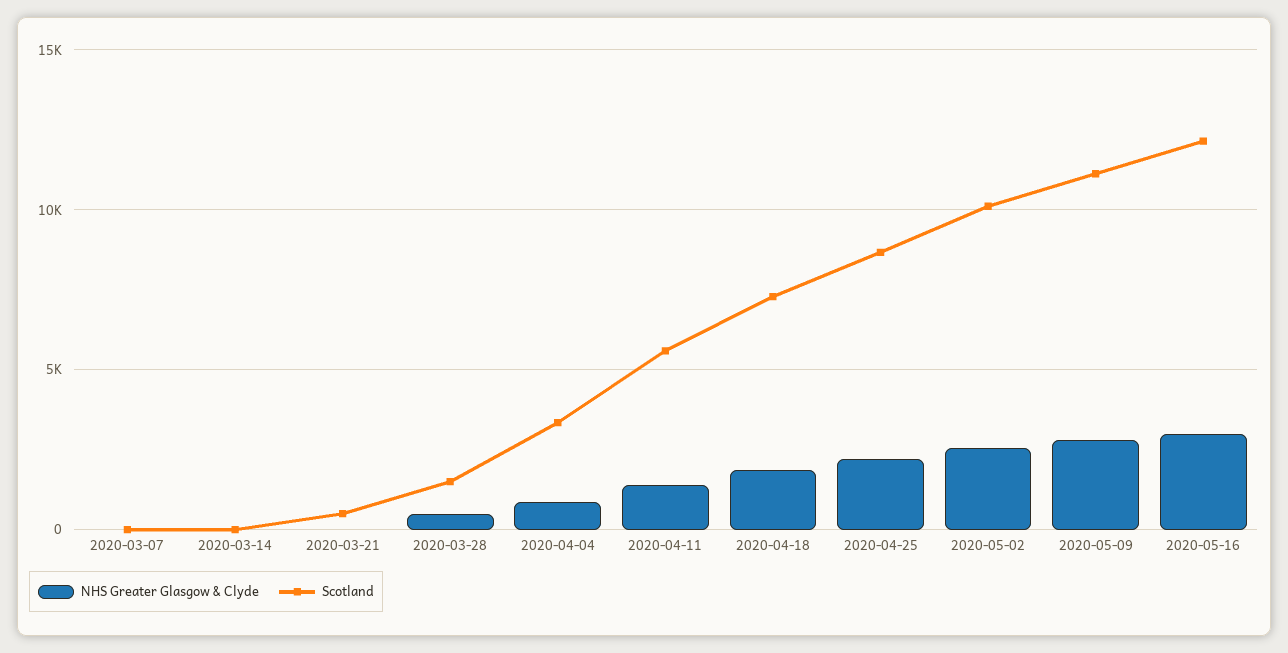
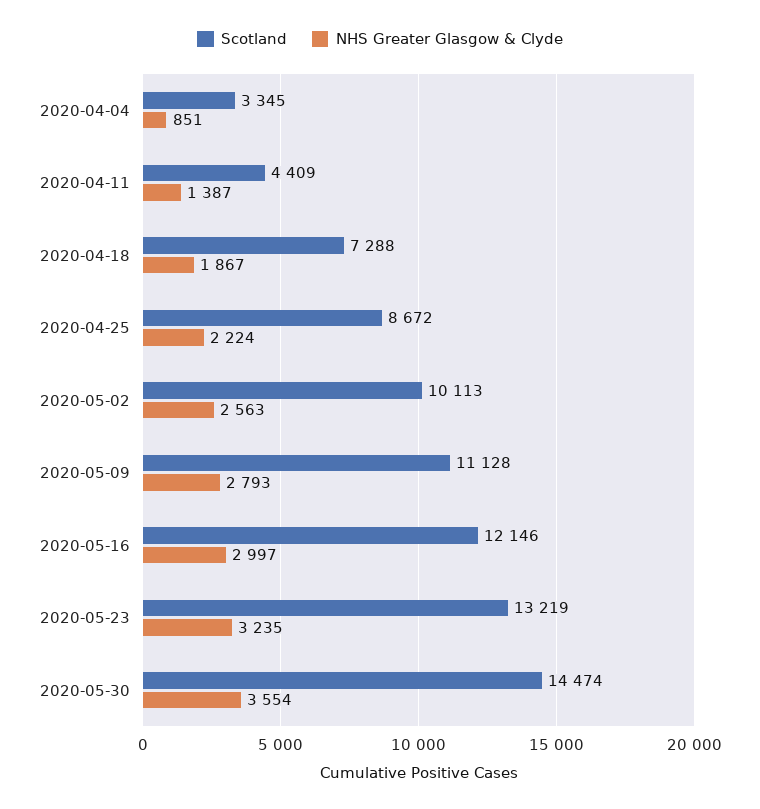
NHS Greater Glasgow & Clyde, 2020-03-07: 0 -> none
Scotland, 2020-03-07: 0 -> none
NHS Greater Glasgow & Clyde, 2020-03-14: 0 -> none
Scotland, 2020-03-14: 0 -> none
NHS Greater Glasgow & Clyde, 2020-03-21: 0 -> none
Scotland, 2020-03-21: 500 -> none
NHS Greater Glasgow & Clyde, 2020-03-28: 500 -> none
Scotland, 2020-03-28: 1500 -> none
Scotland, 2020-04-11: 5500 -> 4409
Scotland, 2020-05-23: none -> 13219
NHS Greater Glasgow & Clyde, 2020-05-23: none -> 3235
Scotland, 2020-05-30: none -> 14474
NHS Greater Glasgow & Clyde, 2020-05-30: none -> 3554

